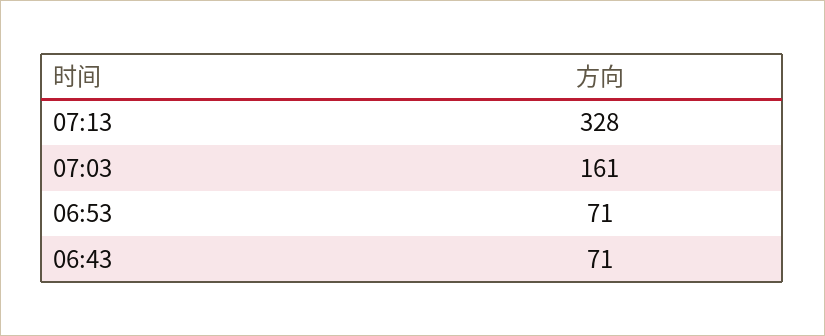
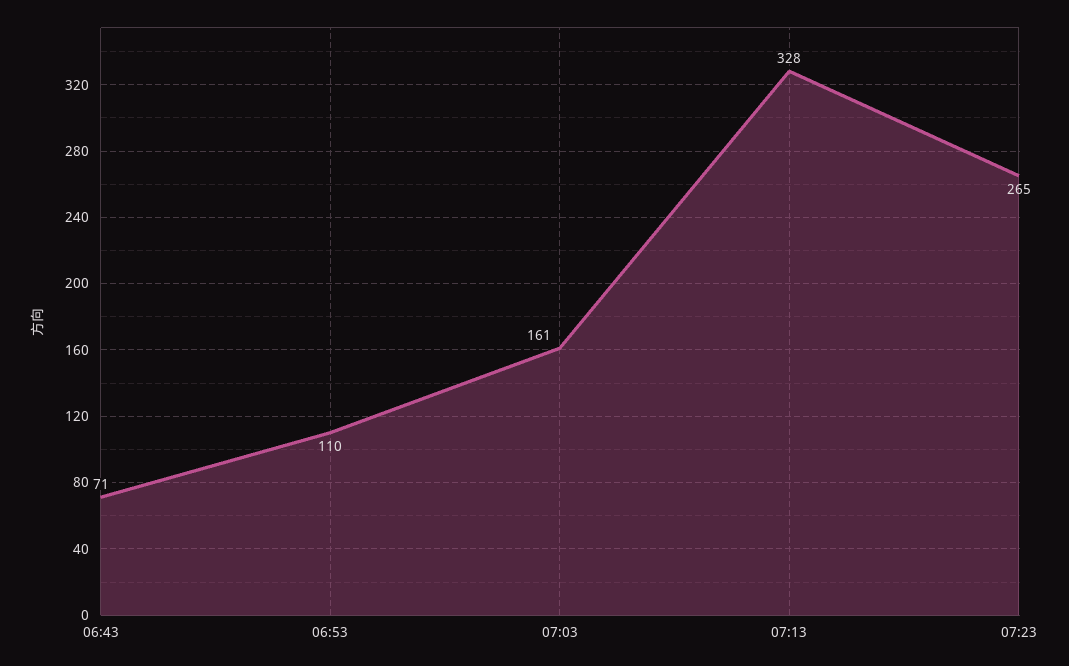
06:53: 71 -> 110
07:23: none -> 265

